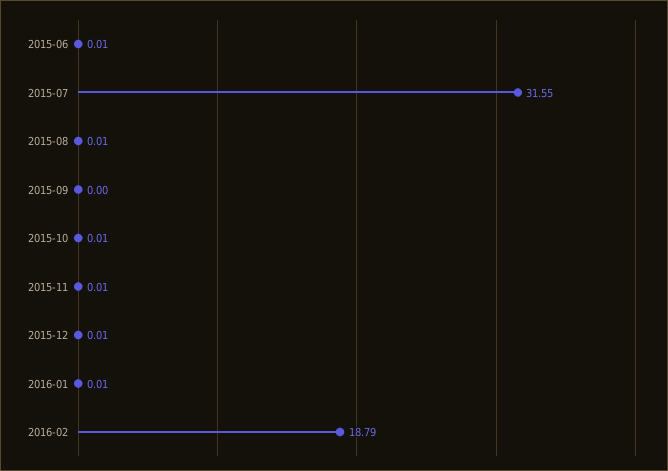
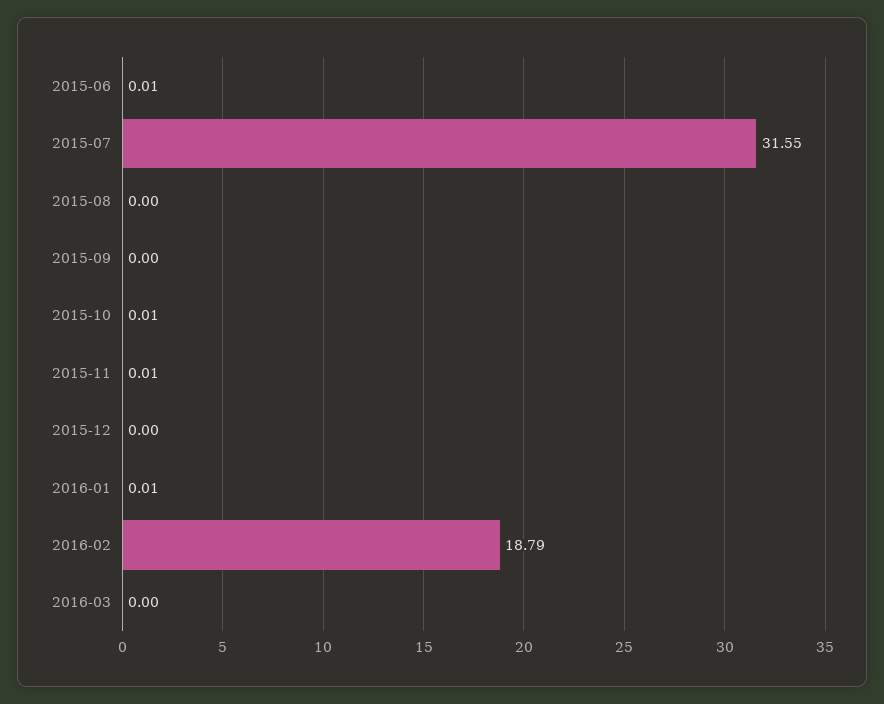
2015-08: 0.01 -> 0
2015-12: 0.01 -> 0
2016-03: none -> 0

